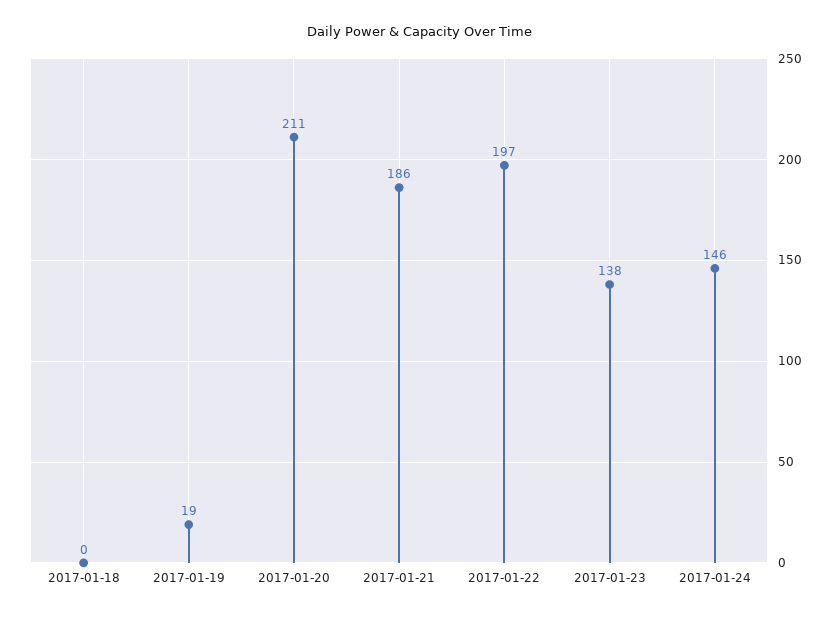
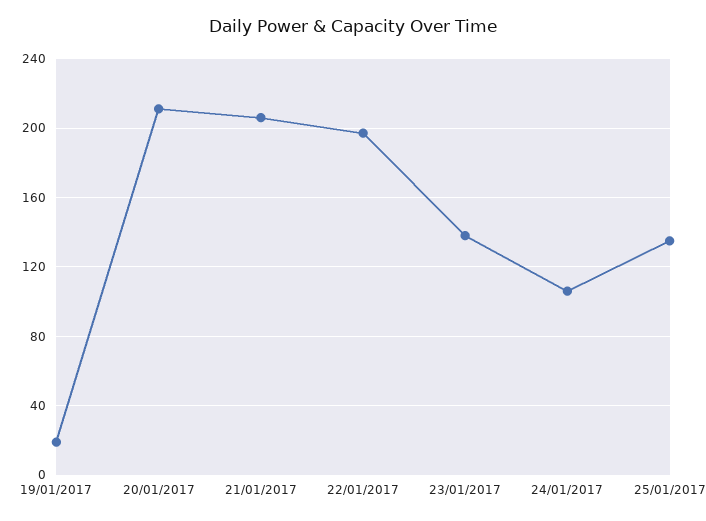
2017-01-18: 0 -> none
2017-01-21: 186 -> 205
2017-01-24: 146 -> 105
25/01/2017: none -> 135

